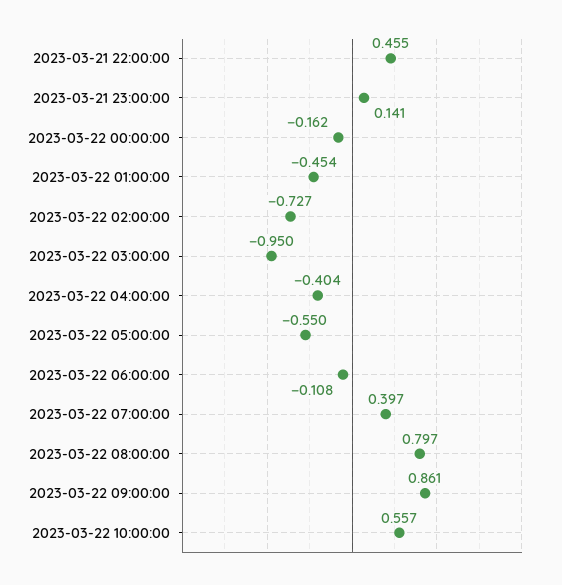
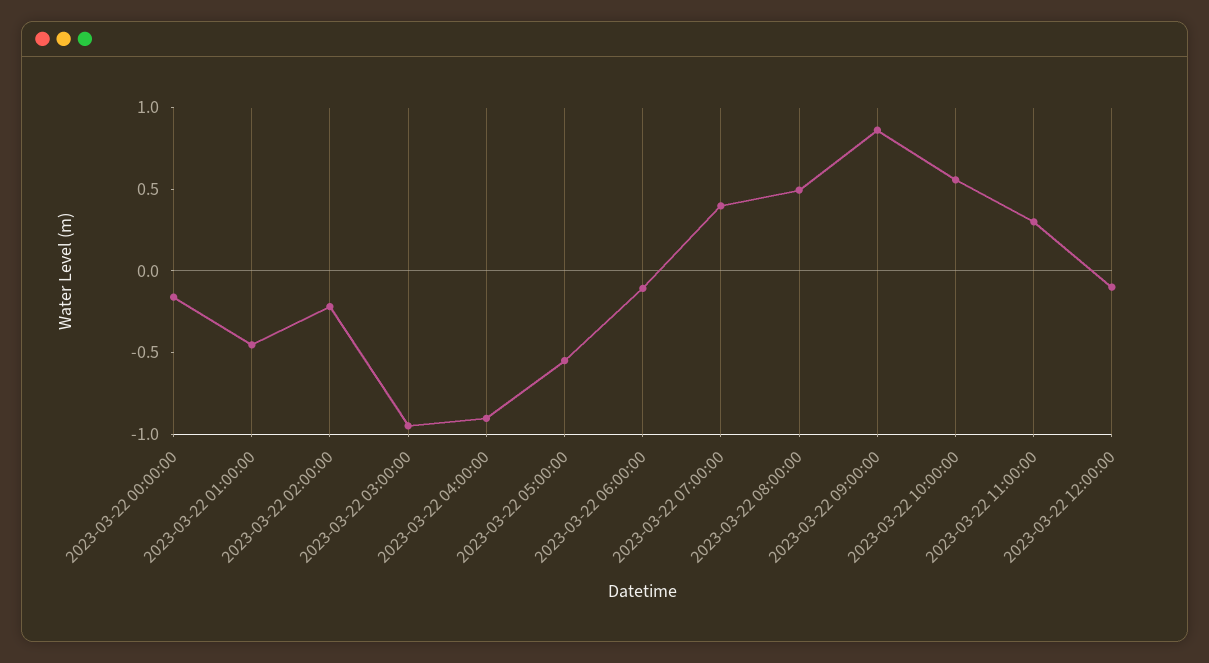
2023-03-21 22:00:00: 0.455 -> none
2023-03-21 23:00:00: 0.141 -> none
2023-03-22 02:00:00: -0.727 -> -0.2
2023-03-22 04:00:00: -0.404 -> -0.9
2023-03-22 08:00:00: 0.797 -> 0.5
2023-03-22 11:00:00: none -> 0.3
2023-03-22 12:00:00: none -> -0.1

